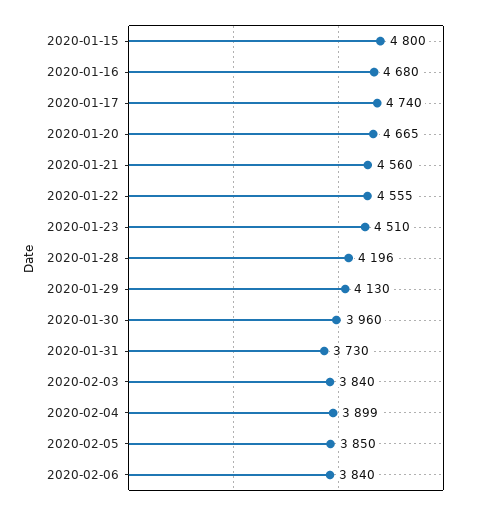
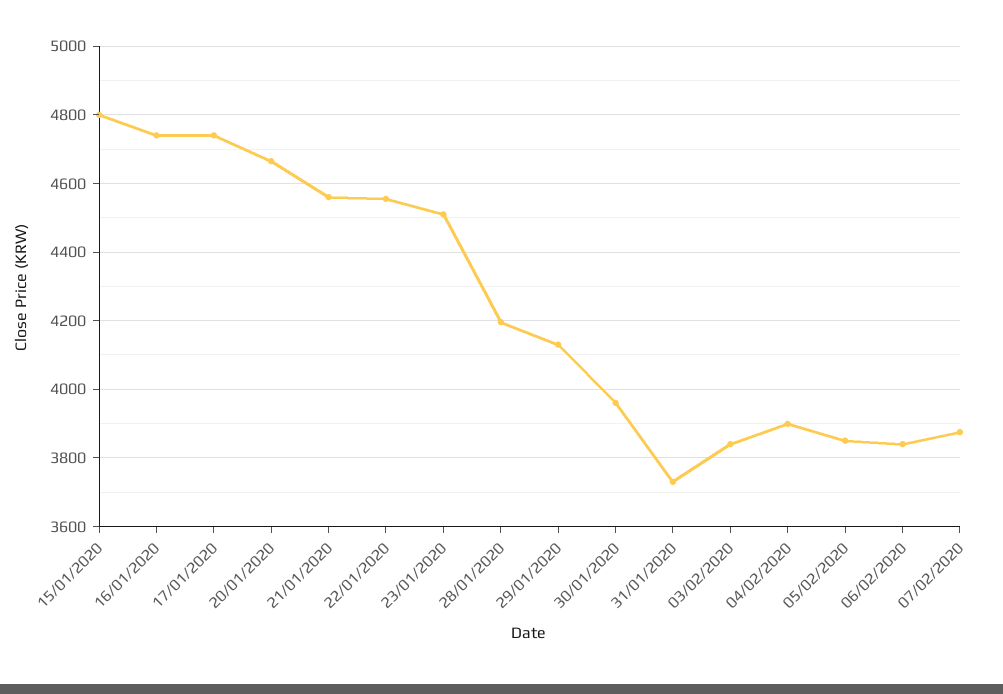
2020-01-16: 4680 -> 4740
07/02/2020: none -> 3880

